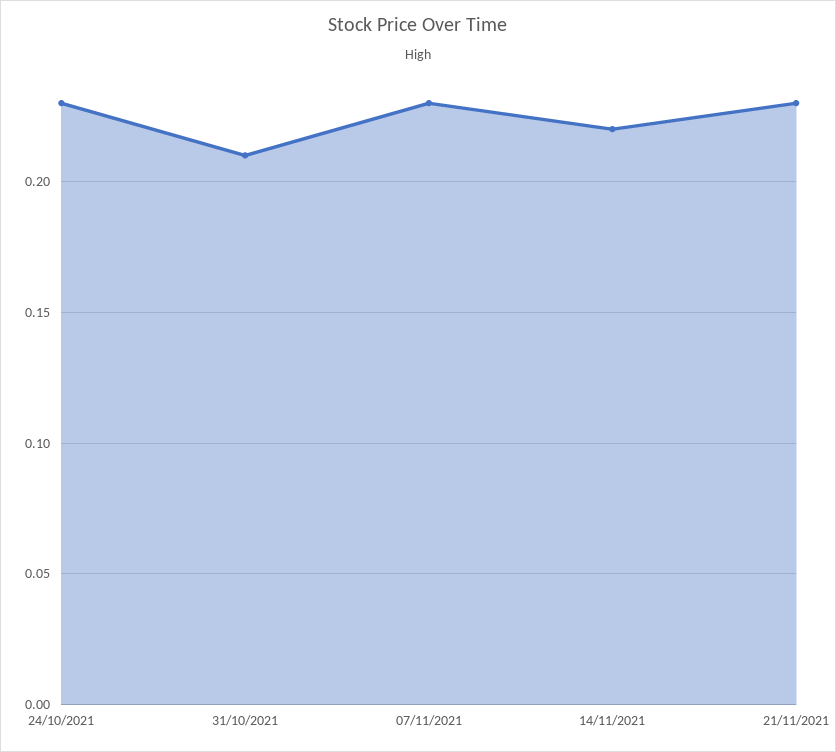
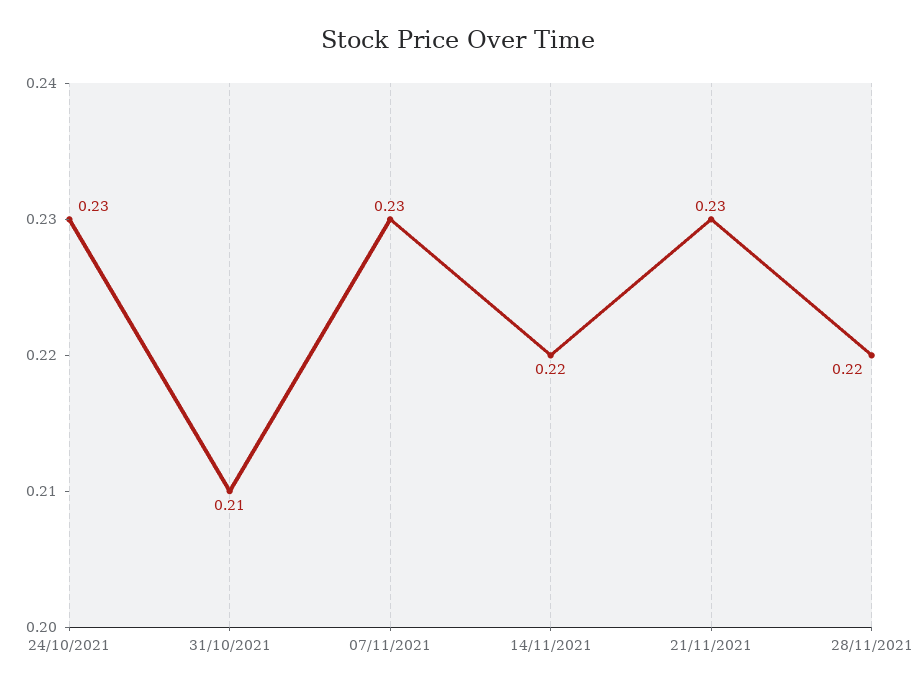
28/11/2021: none -> 0.22

